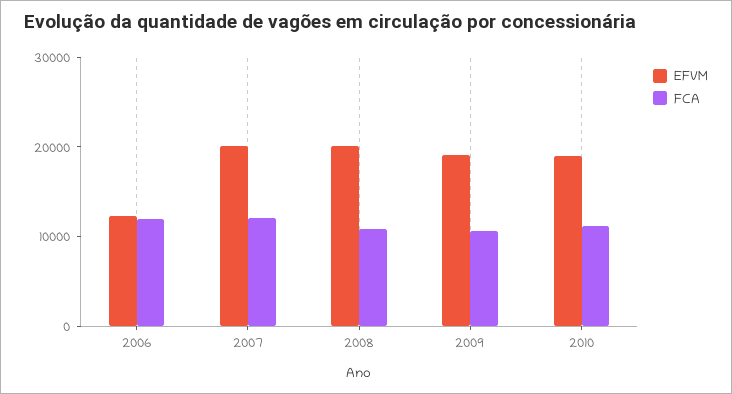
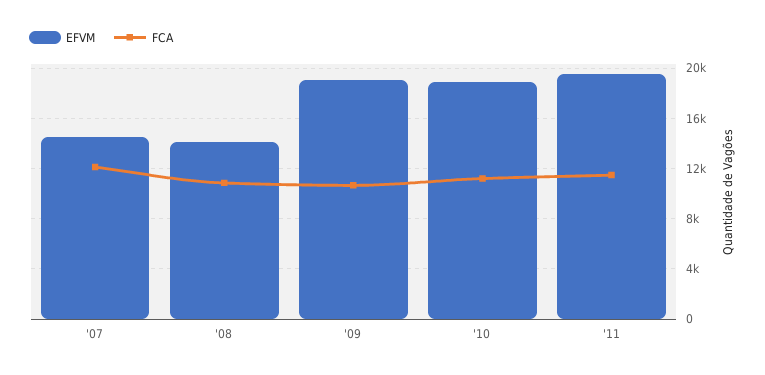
EFVM, 2006: 12000 -> none
FCA, 2006: 12000 -> none
EFVM, 2007: 20000 -> 14500
EFVM, 2008: 20000 -> 14000
EFVM, '11: none -> 19500
FCA, '11: none -> 11500

